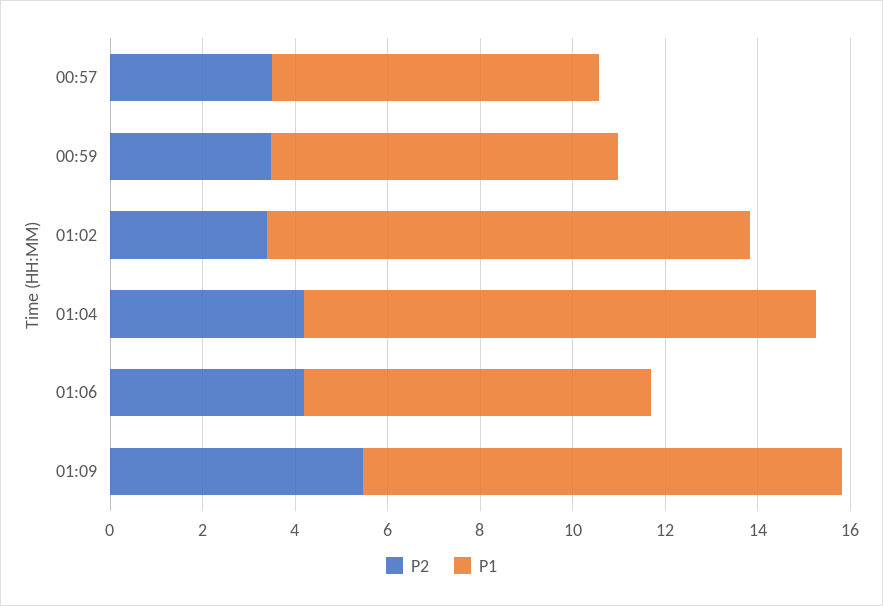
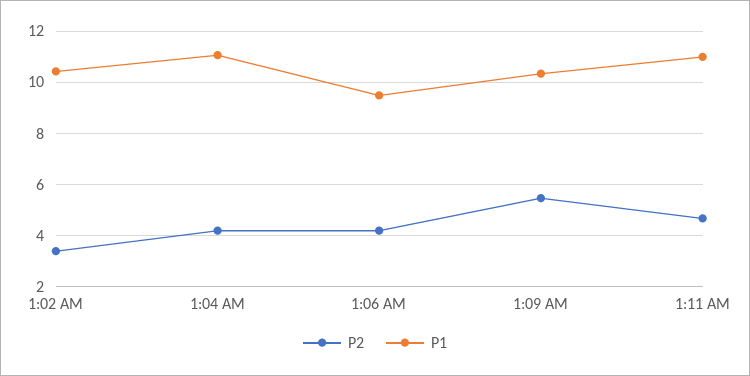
P2, 00:57: 3.5 -> none
P1, 00:57: 7 -> none
P2, 00:59: 3.5 -> none
P1, 00:59: 7.5 -> none
P1, 01:06: 7.5 -> 9.5
P2, 1:11 AM: none -> 4.75
P1, 1:11 AM: none -> 11

